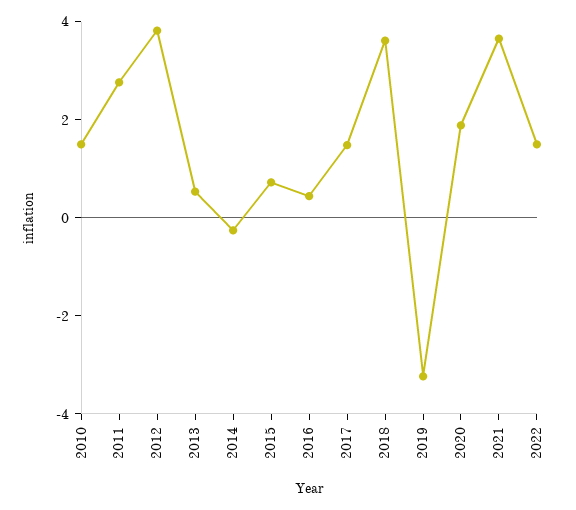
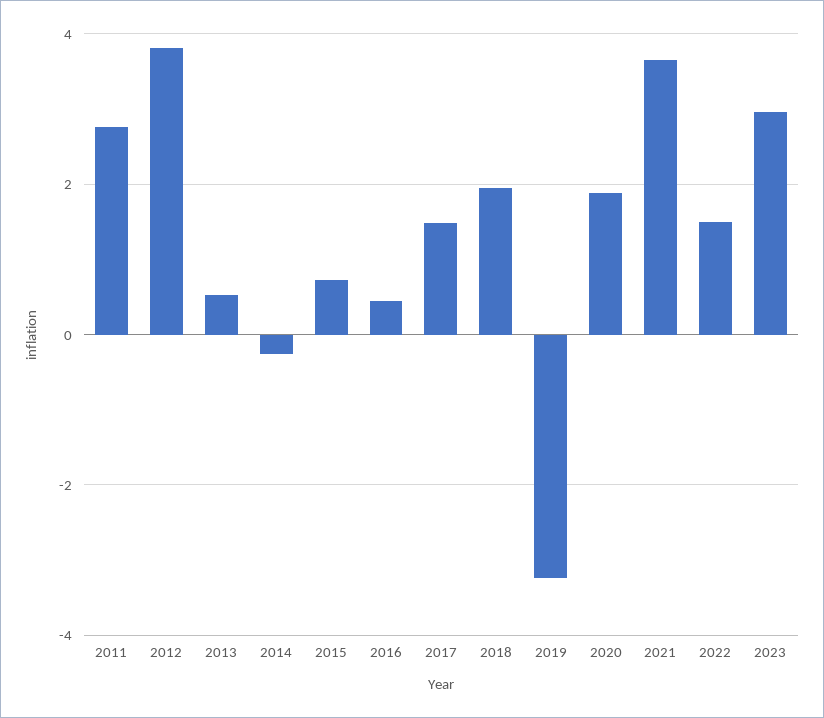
2010: 1.5 -> none
2018: 3.5 -> 2
2023: none -> 3

